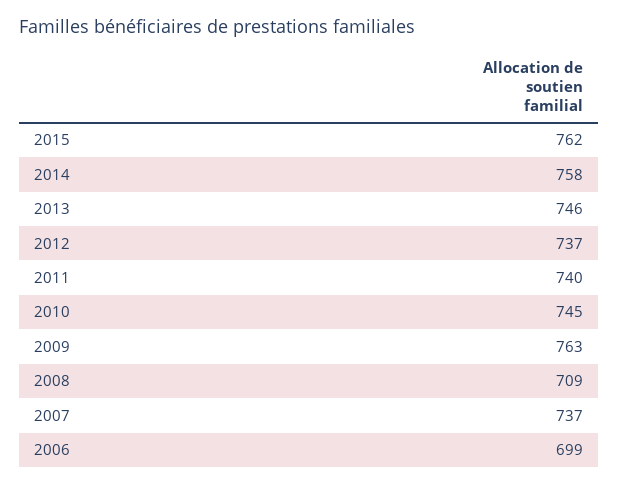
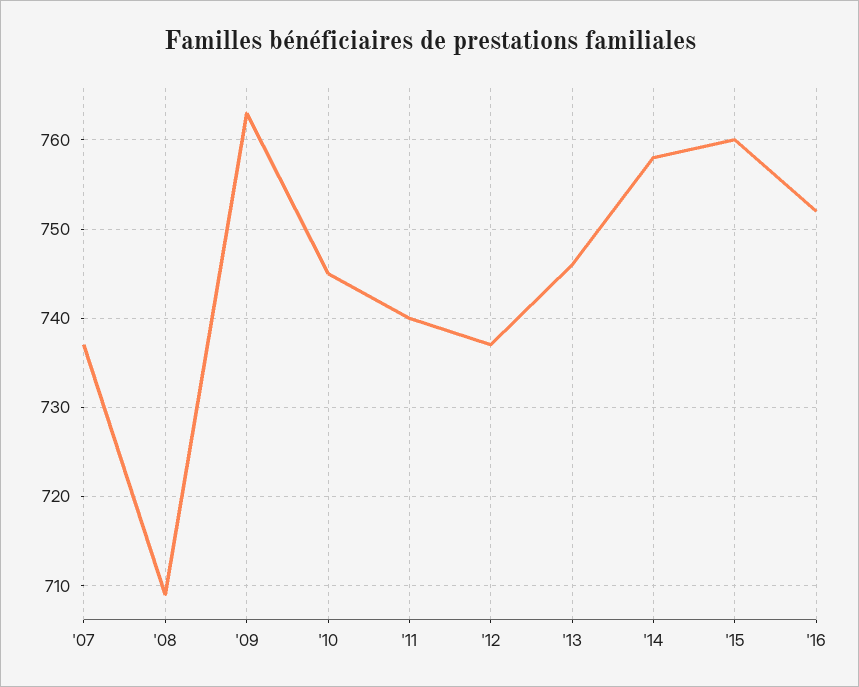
2015: 762 -> 760
2006: 699 -> none
'16: none -> 752

